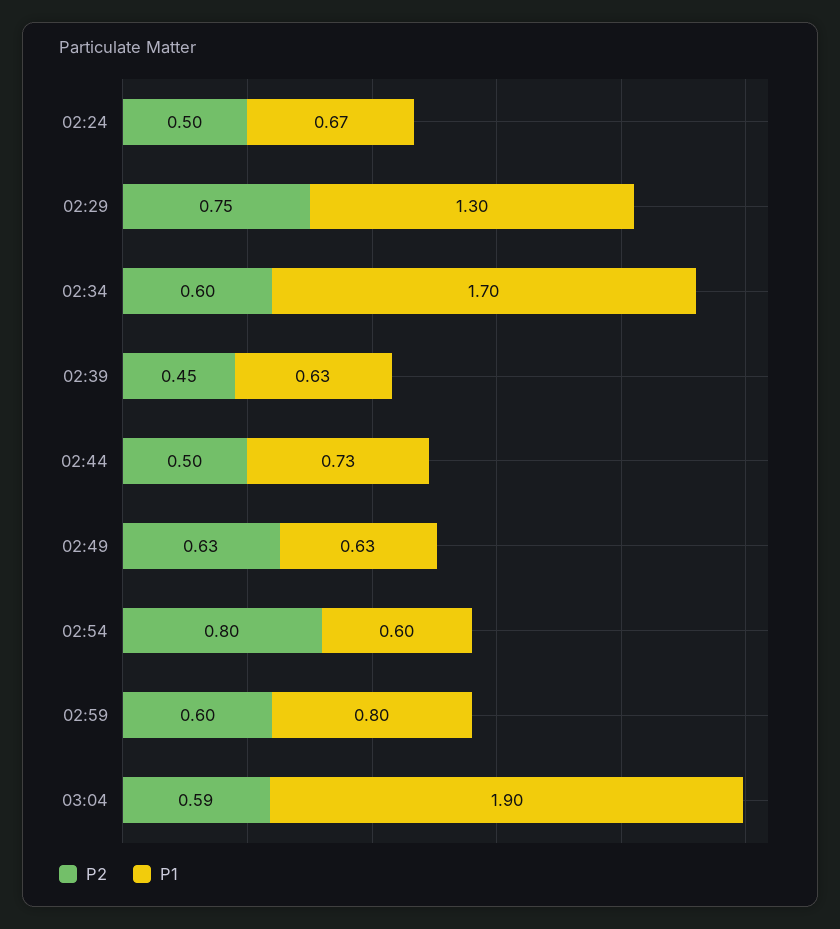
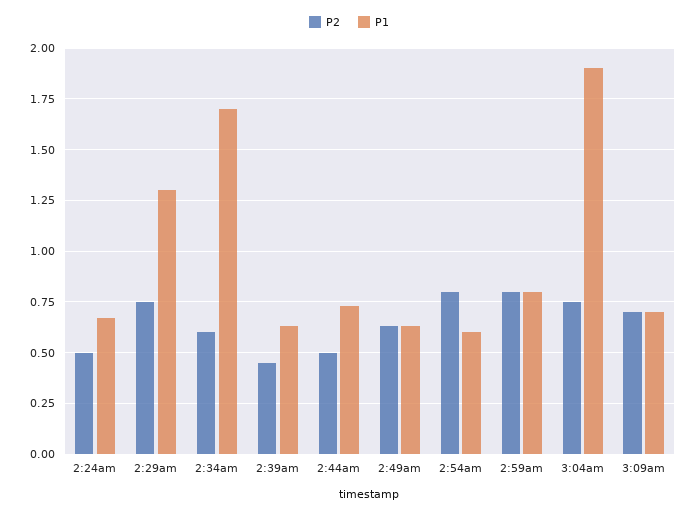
P2, 02:59: 0.6 -> 0.8
P2, 03:04: 0.59 -> 0.75
P2, 3:09am: none -> 0.7
P1, 3:09am: none -> 0.7

